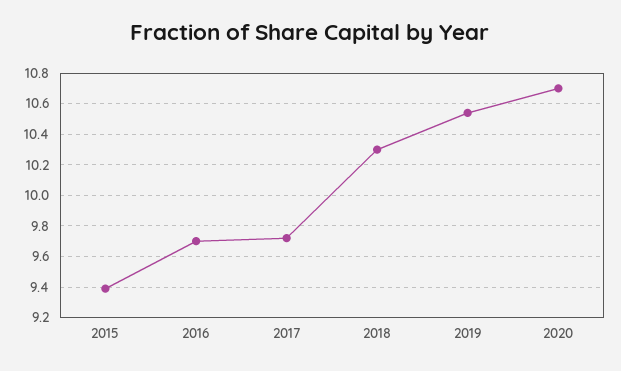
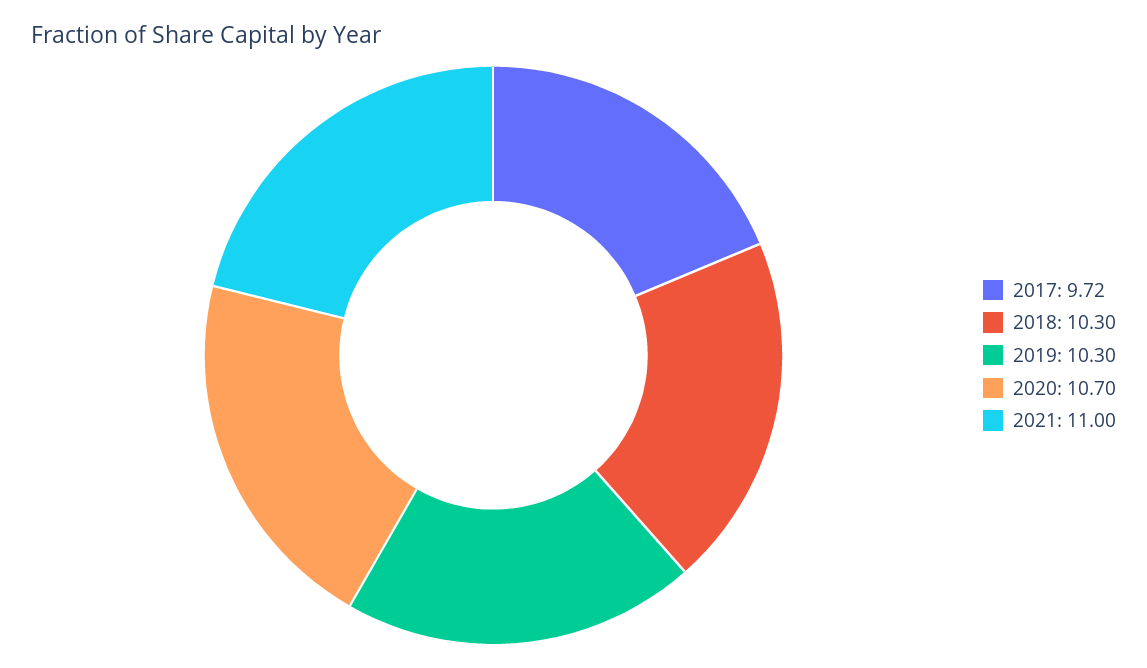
2015: 9.4 -> none
2016: 9.7 -> none
2019: 10.55 -> 10.3
2021: none -> 11

